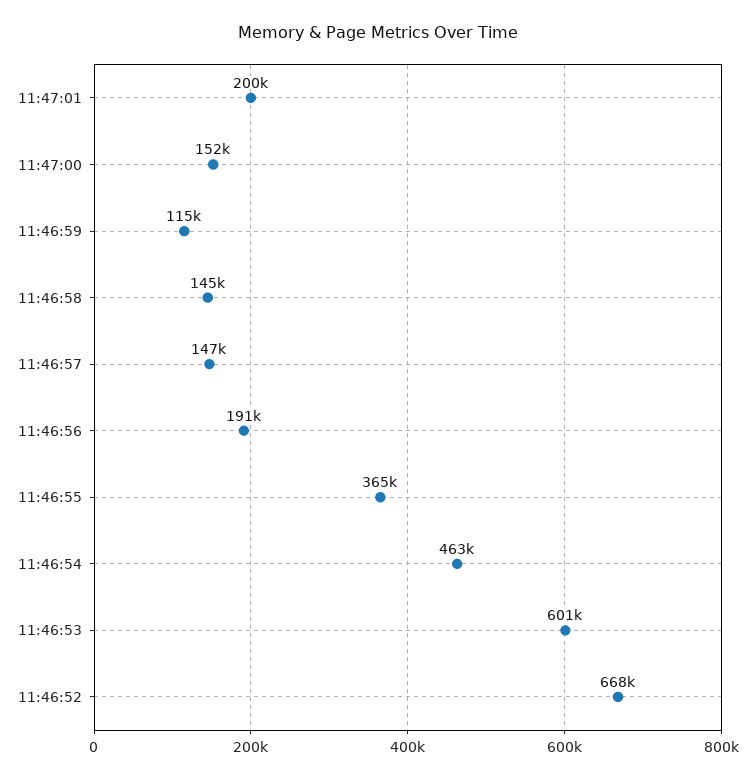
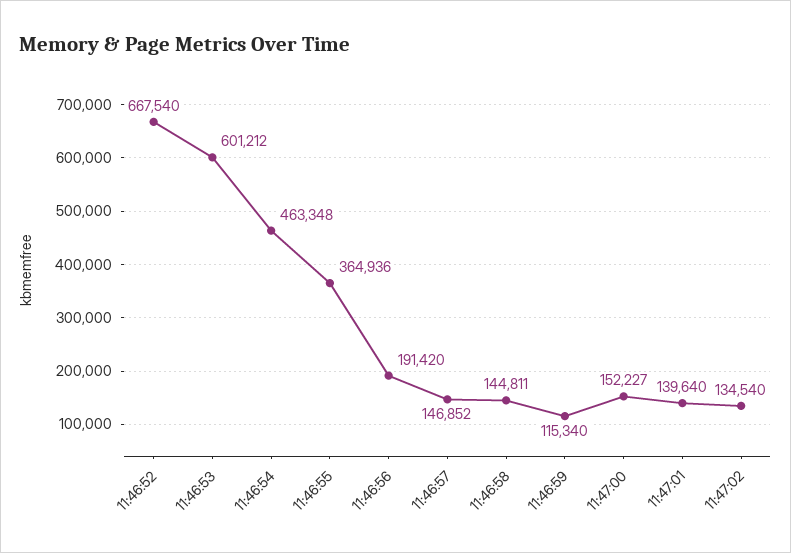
11:47:01: 200000 -> 139640
11:47:02: none -> 134540

